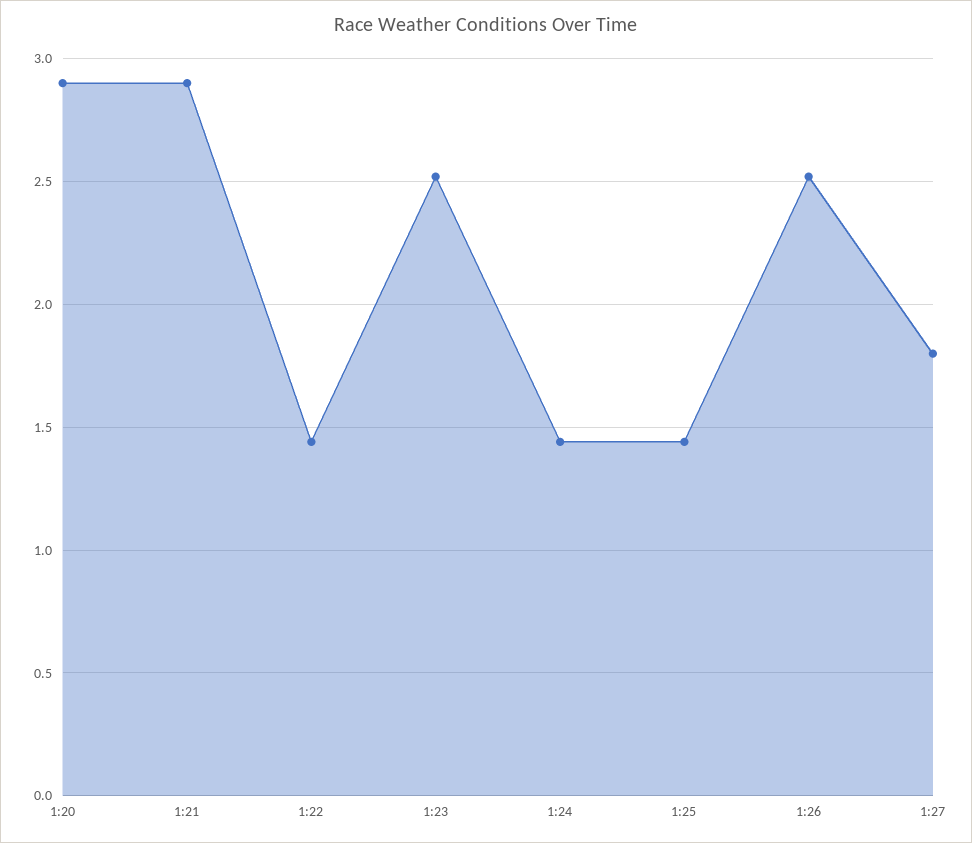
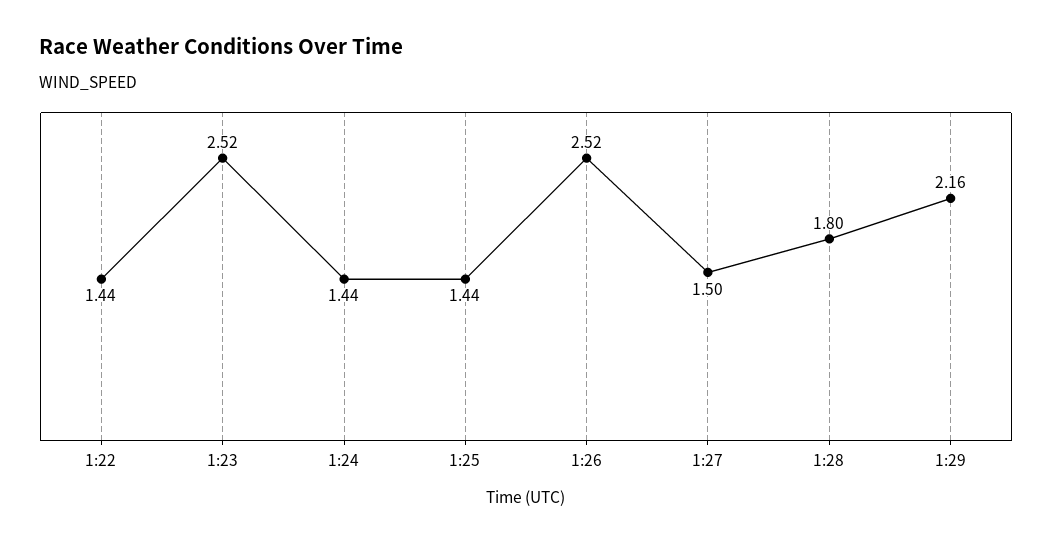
1:20: 2.9 -> none
1:21: 2.9 -> none
1:27: 1.8 -> 1.5
1:28: none -> 1.8
1:29: none -> 2.16

